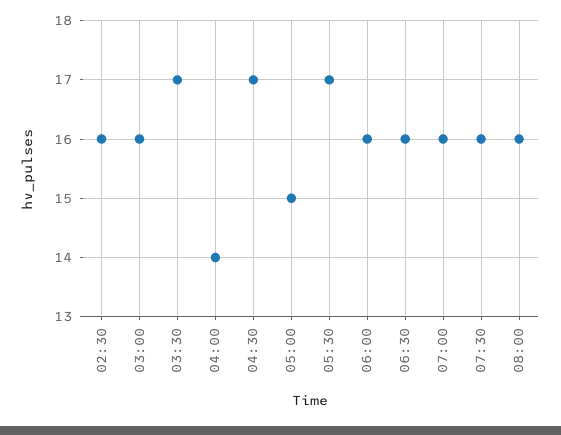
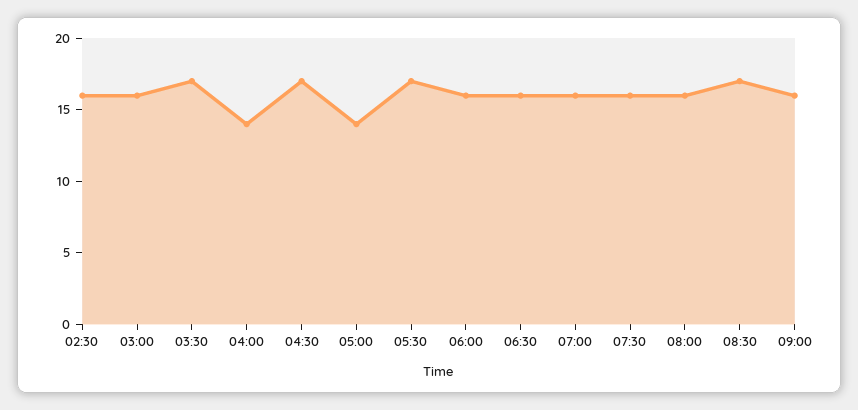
05:00: 15 -> 14
08:30: none -> 17
09:00: none -> 16

